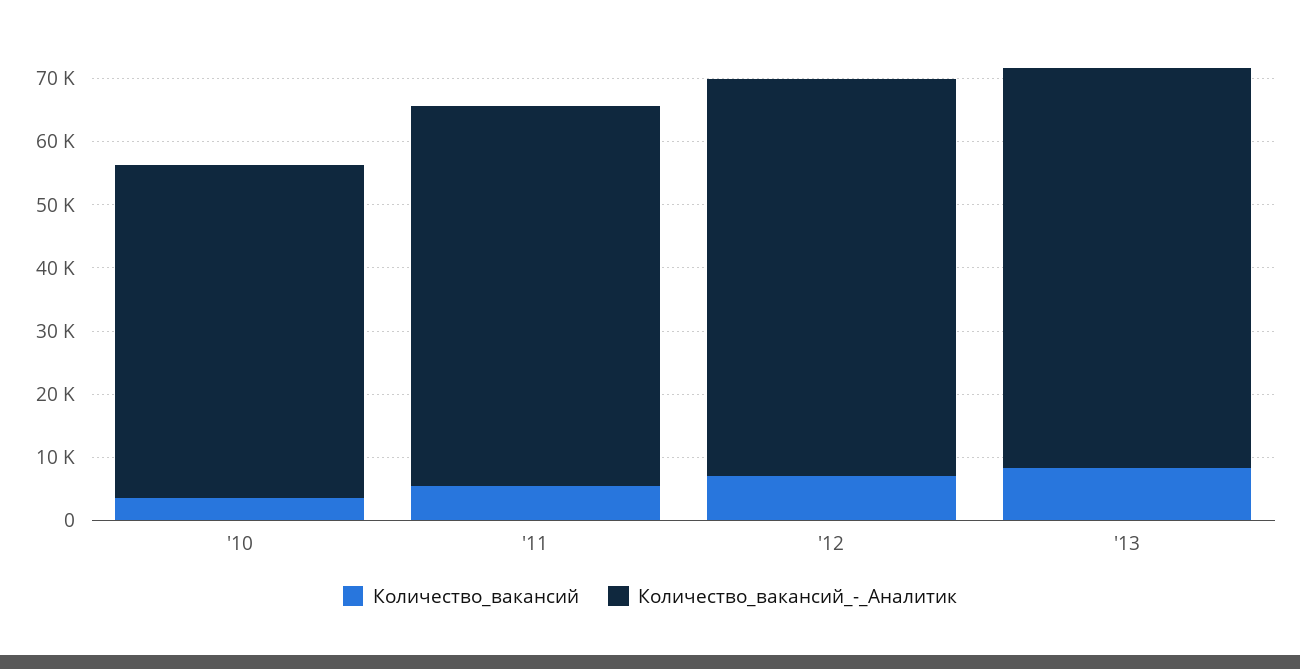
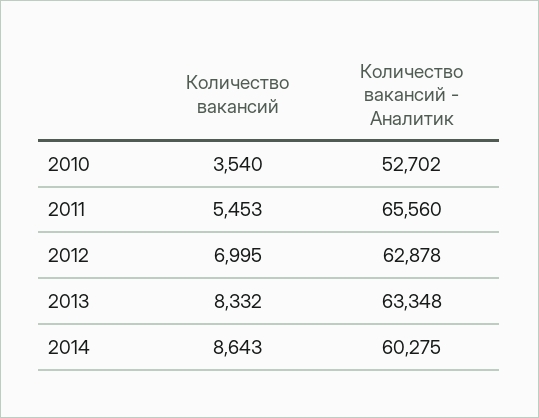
Количество_вакансий_-_Аналитик, '11: 60000 -> 65560
Количество_вакансий, 2014: none -> 8643
Количество_вакансий_-_Аналитик, 2014: none -> 60275

